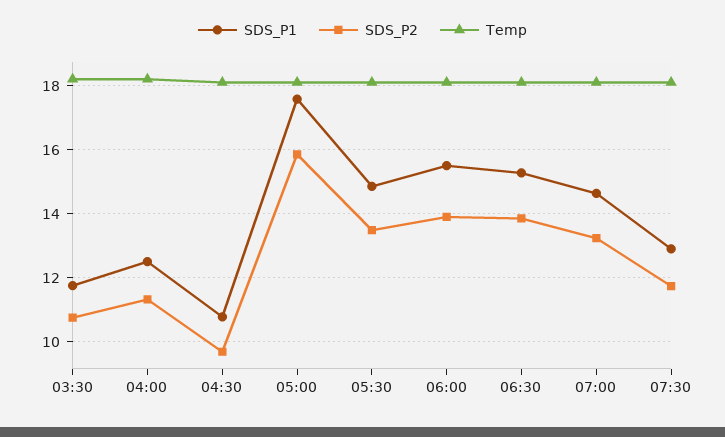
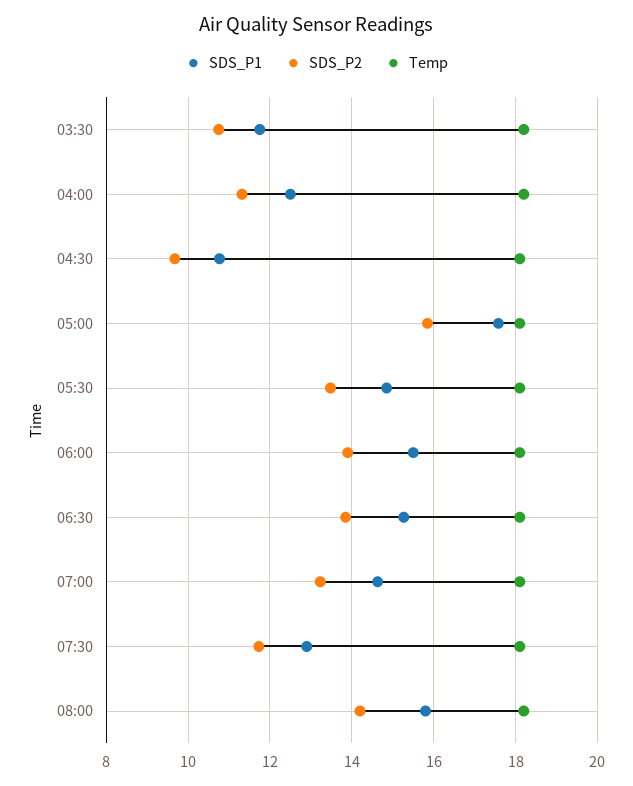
SDS_P1, 08:00: none -> 15.8
SDS_P2, 08:00: none -> 14.2
Temp, 08:00: none -> 18.2

